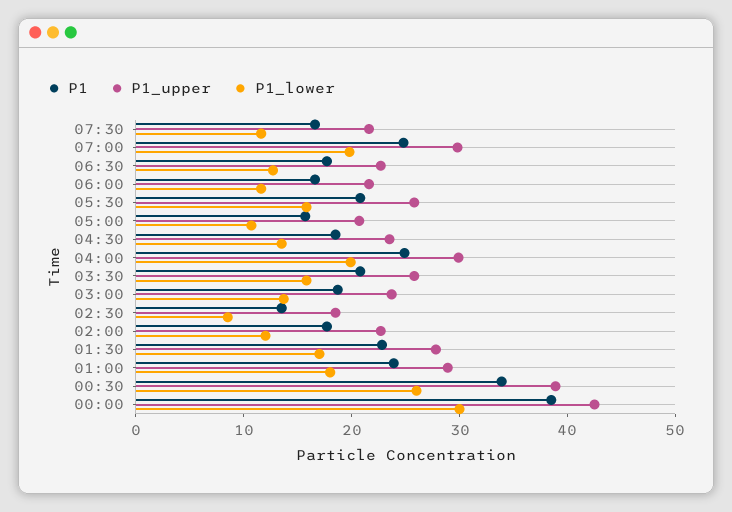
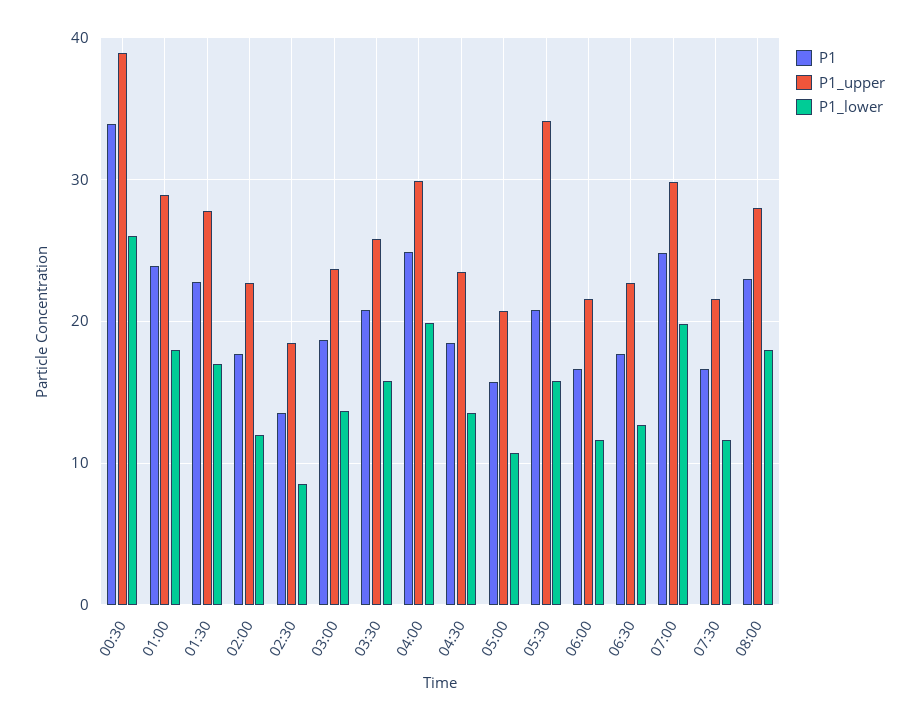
P1_upper, 05:30: 26 -> 34
P1, 00:00: 38 -> none
P1_upper, 00:00: 42 -> none
P1_lower, 00:00: 30 -> none
P1, 08:00: none -> 23
P1_upper, 08:00: none -> 28
P1_lower, 08:00: none -> 18

